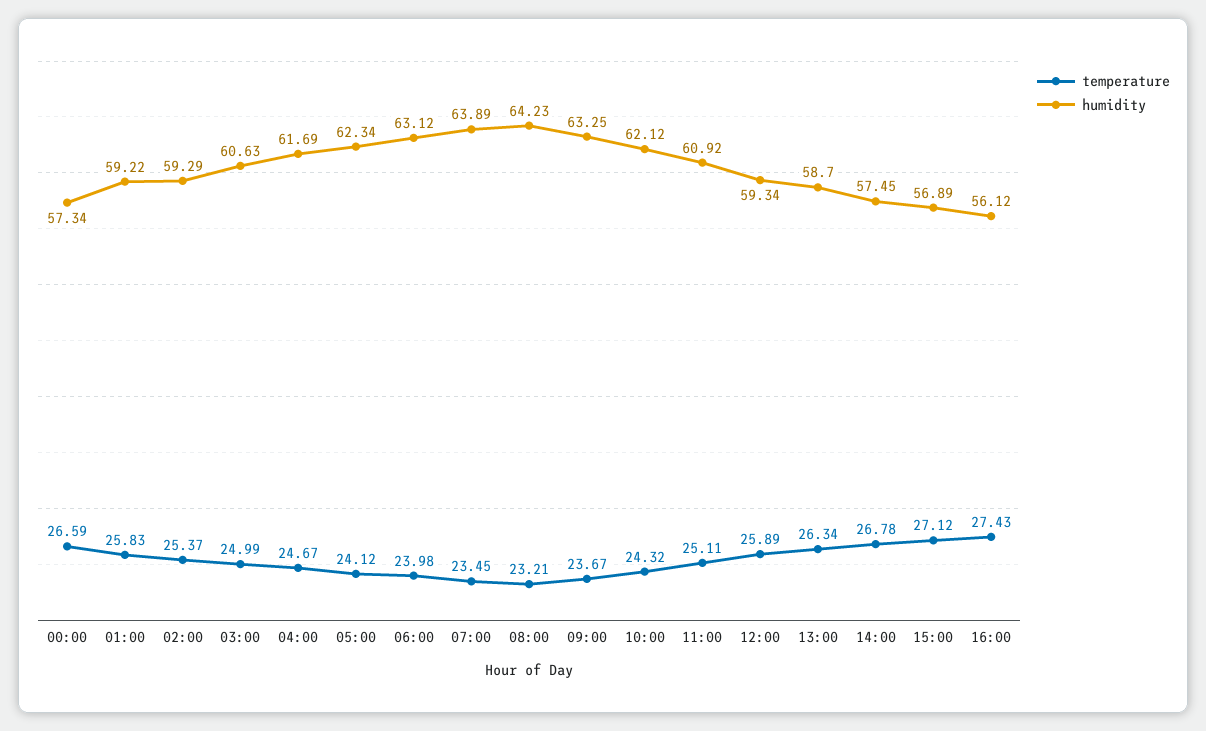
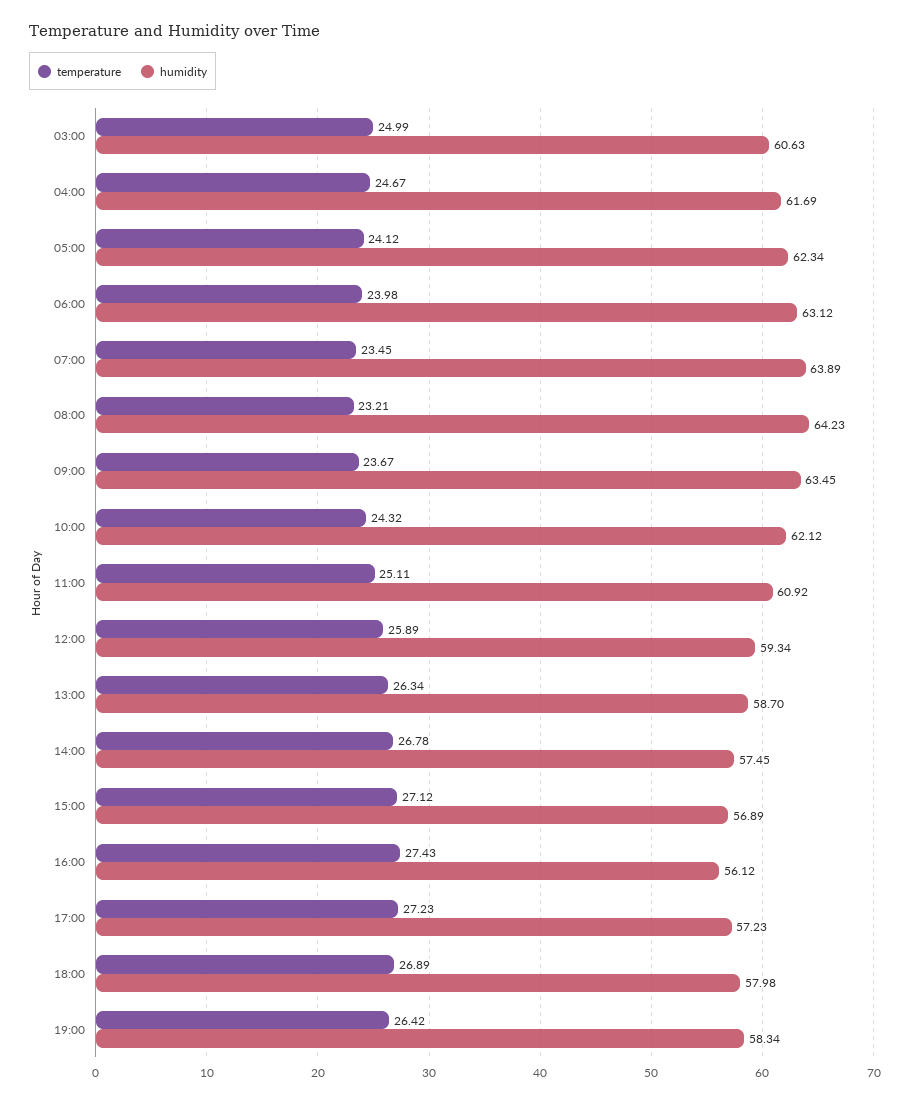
temperature, 00:00: 26.59 -> none
humidity, 00:00: 57.34 -> none
temperature, 01:00: 25.83 -> none
humidity, 01:00: 59.22 -> none
temperature, 02:00: 25.37 -> none
humidity, 02:00: 59.29 -> none
humidity, 09:00: 63.25 -> 63.45
temperature, 17:00: none -> 27.23
humidity, 17:00: none -> 57.23
temperature, 18:00: none -> 26.89
humidity, 18:00: none -> 57.98
temperature, 19:00: none -> 26.42
humidity, 19:00: none -> 58.34

